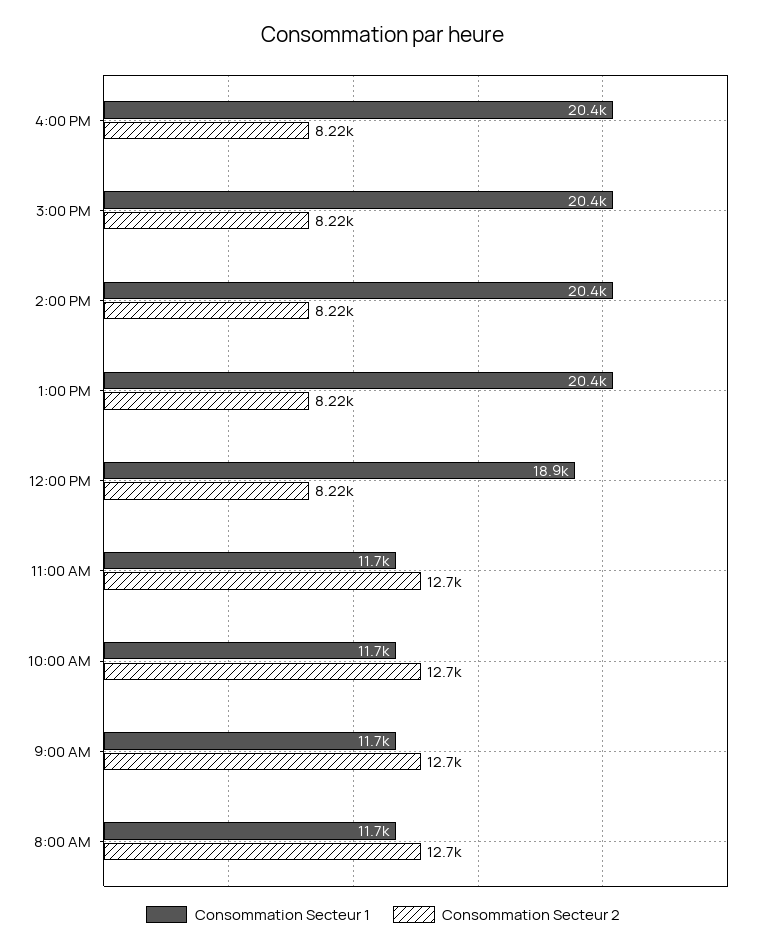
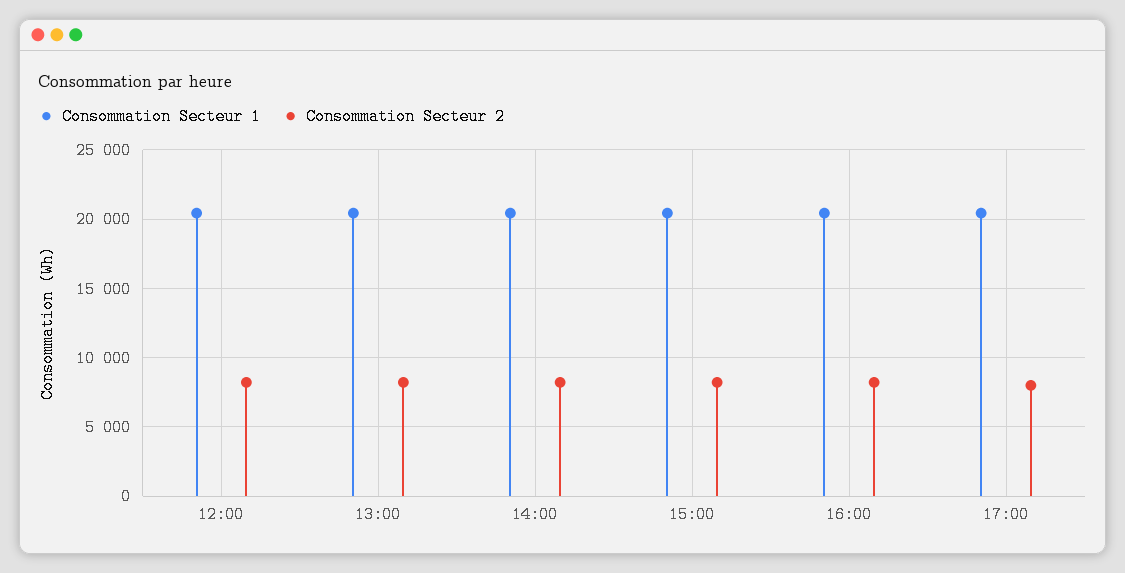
Consommation Secteur 1, 12:00 PM: 18900 -> 20500
Consommation Secteur 1, 11:00 AM: 11700 -> none
Consommation Secteur 2, 11:00 AM: 12700 -> none
Consommation Secteur 1, 10:00 AM: 11700 -> none
Consommation Secteur 2, 10:00 AM: 12700 -> none
Consommation Secteur 1, 9:00 AM: 11700 -> none
Consommation Secteur 2, 9:00 AM: 12700 -> none
Consommation Secteur 1, 8:00 AM: 11700 -> none
Consommation Secteur 2, 8:00 AM: 12700 -> none
Consommation Secteur 1, 17:00: none -> 20500
Consommation Secteur 2, 17:00: none -> 8000

